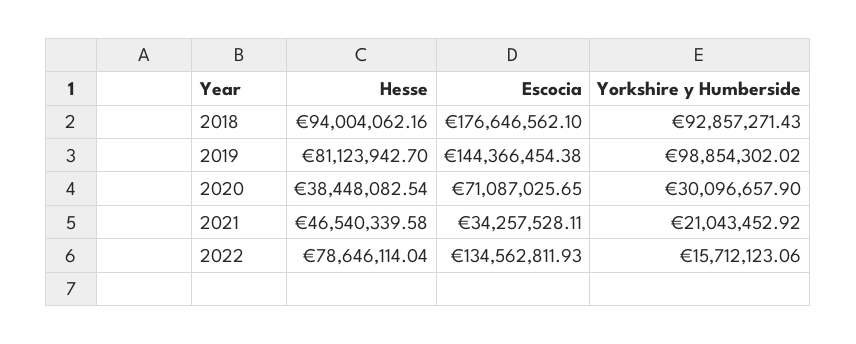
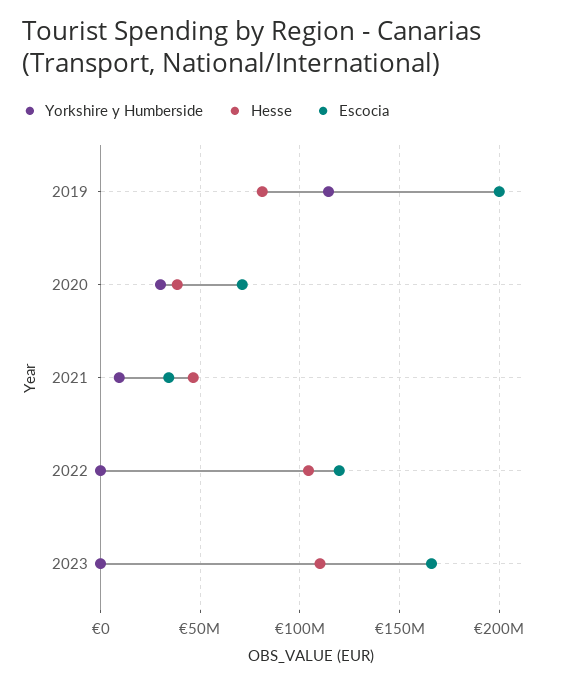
Hesse, 2018: 94004062.16 -> none
Escocia, 2018: 176646562.1 -> none
Yorkshire y Humberside, 2018: 92857271.43 -> none
Escocia, 2019: 144366454.38 -> 200000000
Yorkshire y Humberside, 2019: 98854302.02 -> 115000000
Yorkshire y Humberside, 2021: 21043452.92 -> 10000000
Hesse, 2022: 78646114.04 -> 105000000
Escocia, 2022: 134562811.93 -> 120000000
Yorkshire y Humberside, 2022: 15712123.06 -> 0
Yorkshire y Humberside, 2023: none -> 0
Hesse, 2023: none -> 110000000
Escocia, 2023: none -> 165000000

